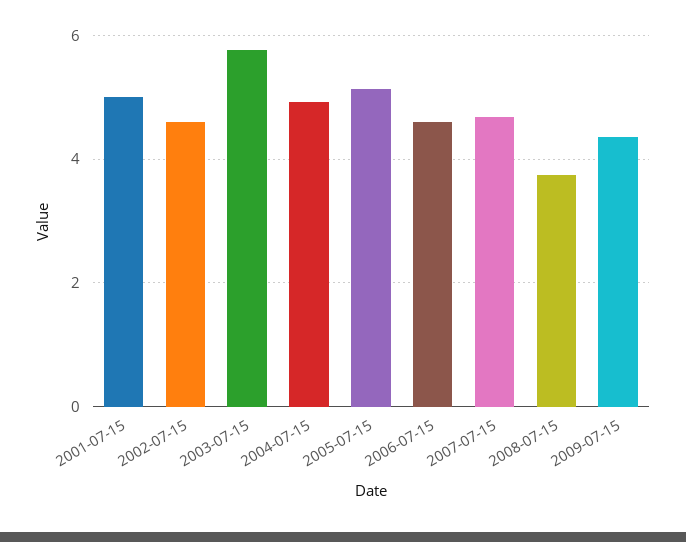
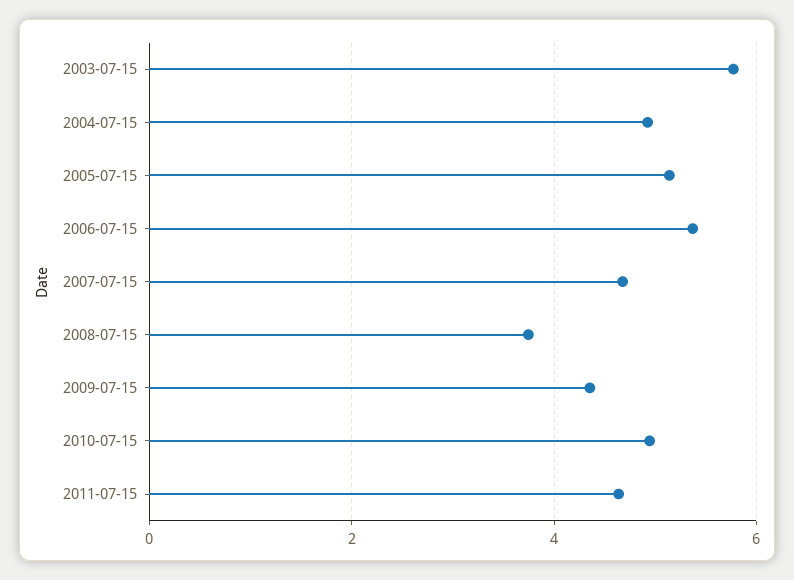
2001-07-15: 5 -> none
2002-07-15: 4.6 -> none
2006-07-15: 4.6 -> 5.4
2010-07-15: none -> 5
2011-07-15: none -> 4.6

